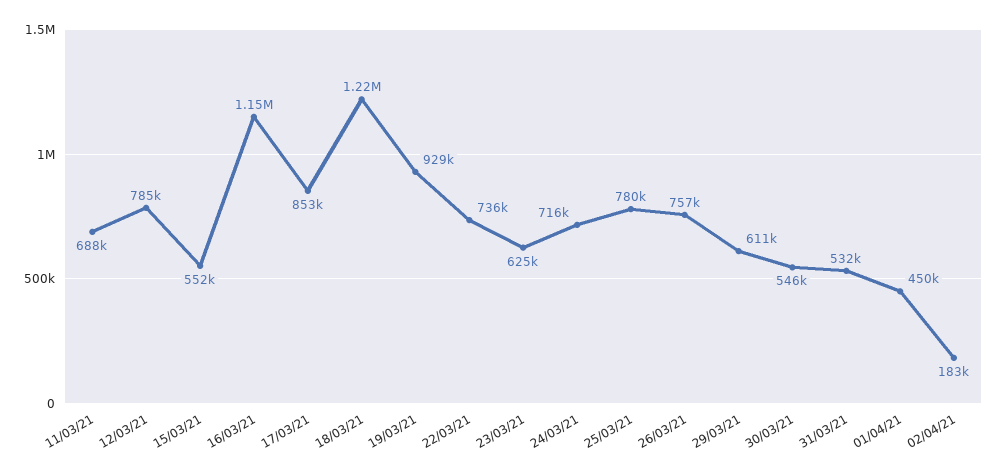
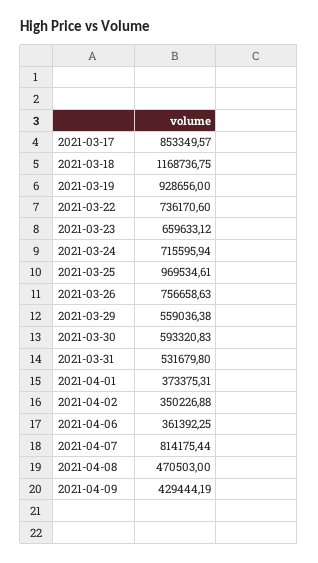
11/03/21: 688000 -> none
12/03/21: 785000 -> none
15/03/21: 552000 -> none
16/03/21: 1150000 -> none
18/03/21: 1220000 -> 1168736.75
23/03/21: 625000 -> 659633.12
25/03/21: 780000 -> 969534.61
29/03/21: 611000 -> 559036.38
30/03/21: 546000 -> 593320.83
01/04/21: 450000 -> 373375.31
02/04/21: 183000 -> 350226.88
2021-04-06: none -> 361392.25
2021-04-07: none -> 814175.44
2021-04-08: none -> 470503
2021-04-09: none -> 429444.19

